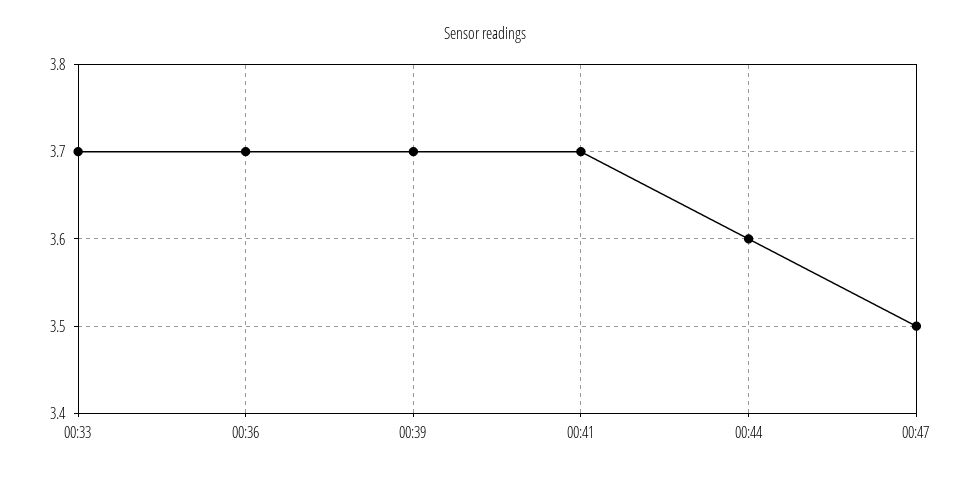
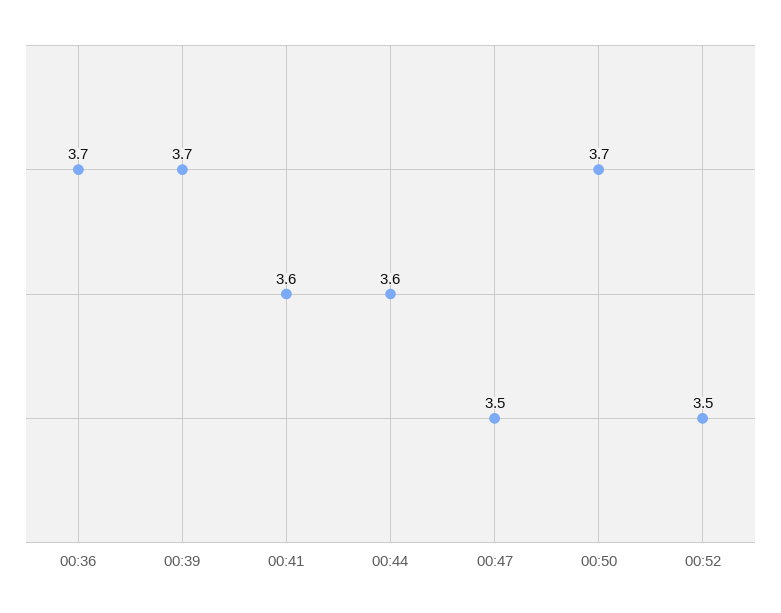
00:33: 3.7 -> none
00:41: 3.7 -> 3.6
00:50: none -> 3.7
00:52: none -> 3.5

